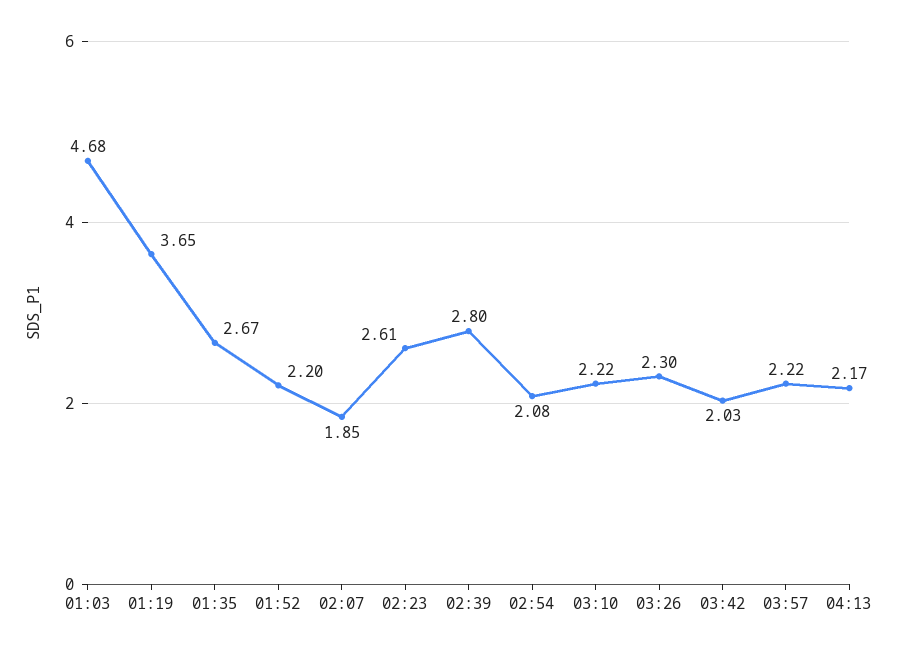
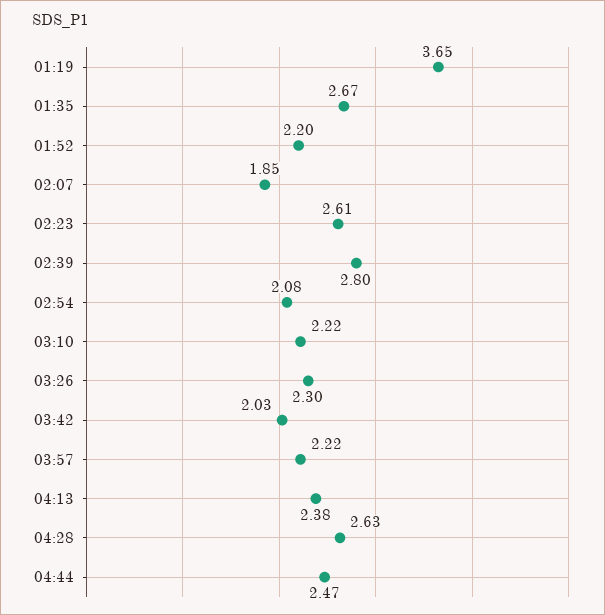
01:03: 4.68 -> none
04:13: 2.17 -> 2.38
04:28: none -> 2.63
04:44: none -> 2.47

